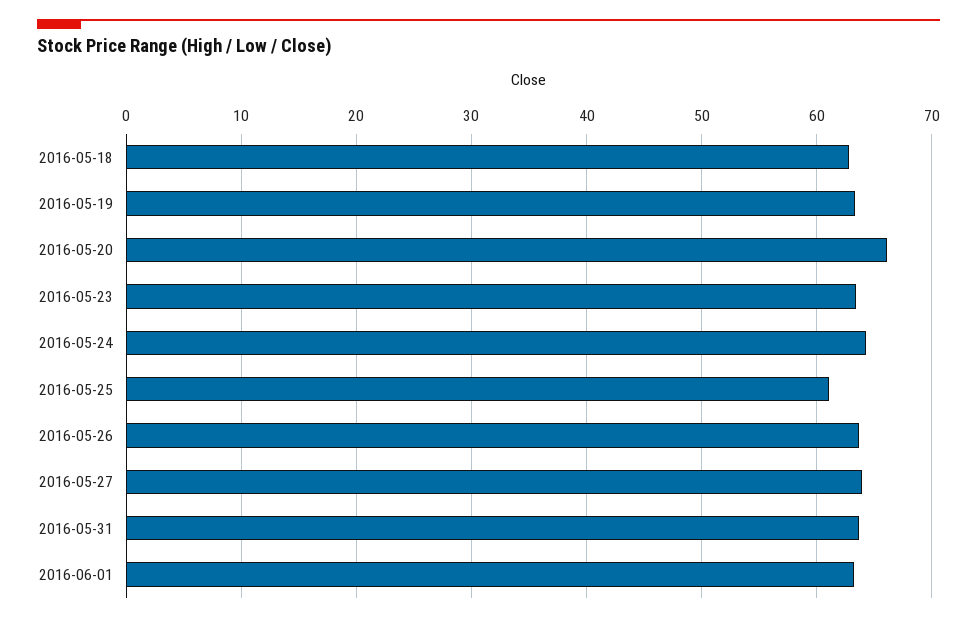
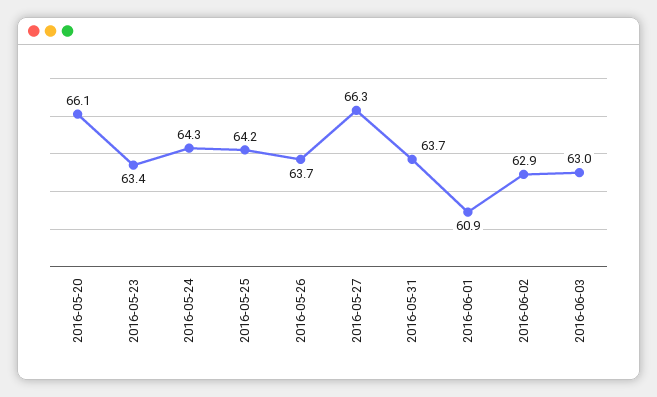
2016-05-18: 63 -> none
2016-05-19: 63 -> none
2016-05-25: 61 -> 64.2
2016-05-27: 64 -> 66.3
2016-06-01: 63 -> 60.9
2016-06-02: none -> 62.9
2016-06-03: none -> 63

